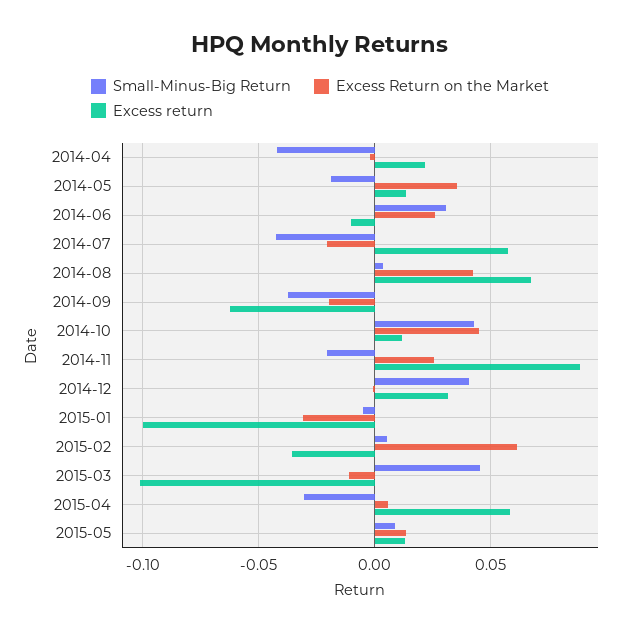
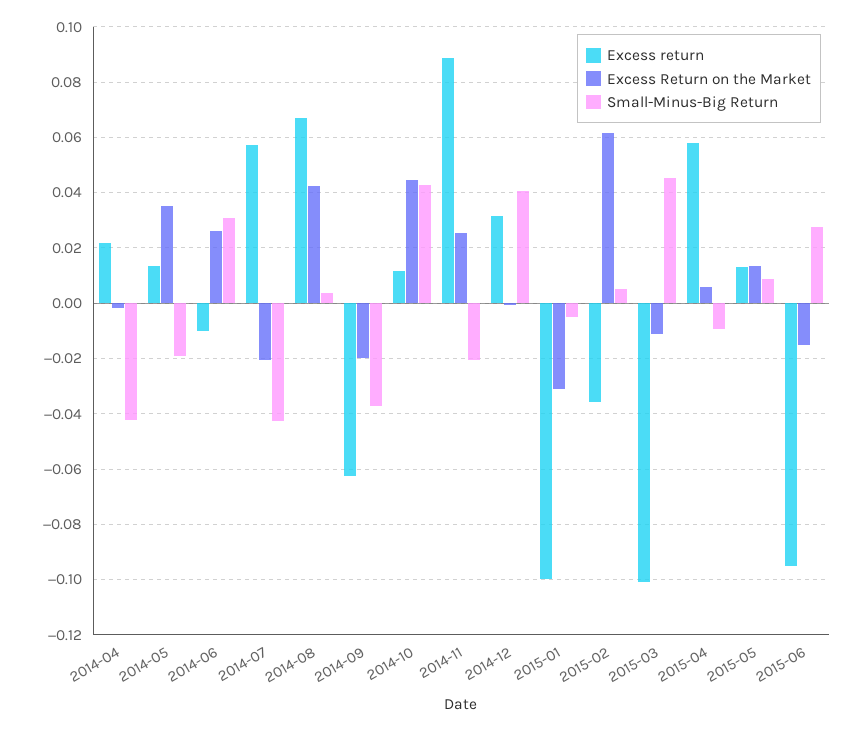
Small-Minus-Big Return, 2015-04: -0.03 -> -0.01
Excess return, 2015-06: none -> -0.095
Excess Return on the Market, 2015-06: none -> -0.015
Small-Minus-Big Return, 2015-06: none -> 0.0275

